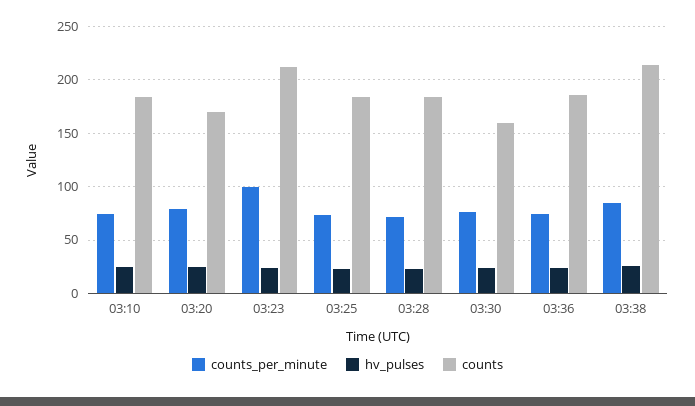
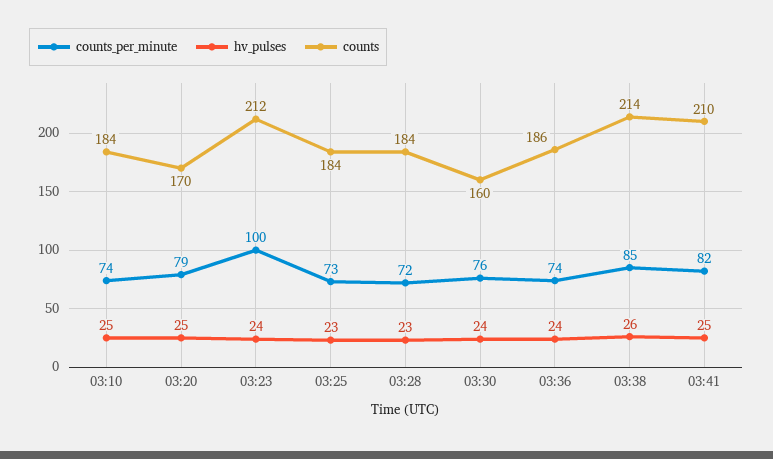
counts_per_minute, 03:41: none -> 82
hv_pulses, 03:41: none -> 25
counts, 03:41: none -> 210

